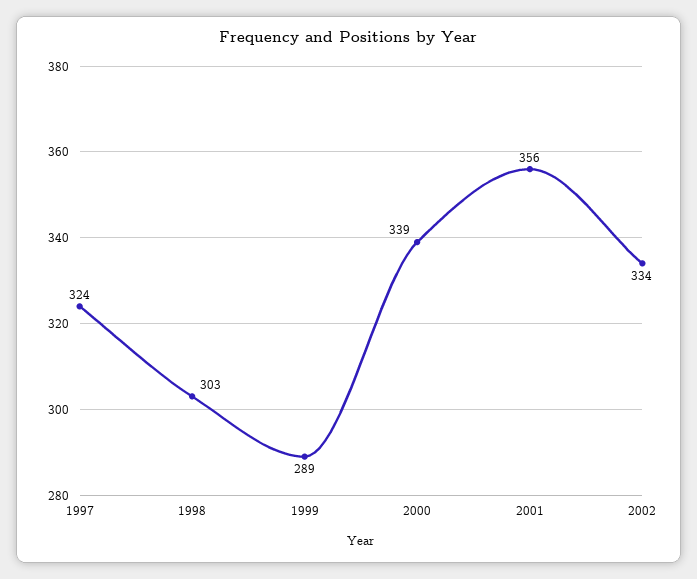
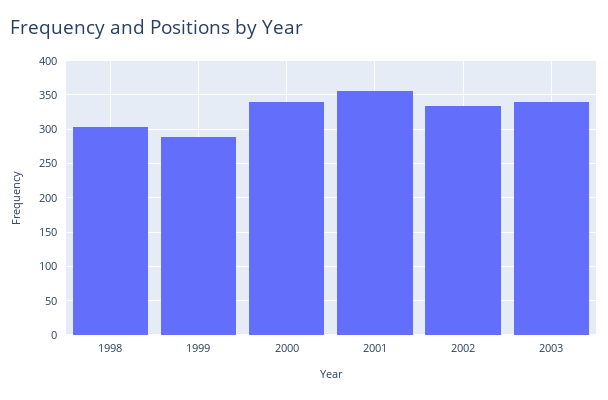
1997: 324 -> none
2003: none -> 340

